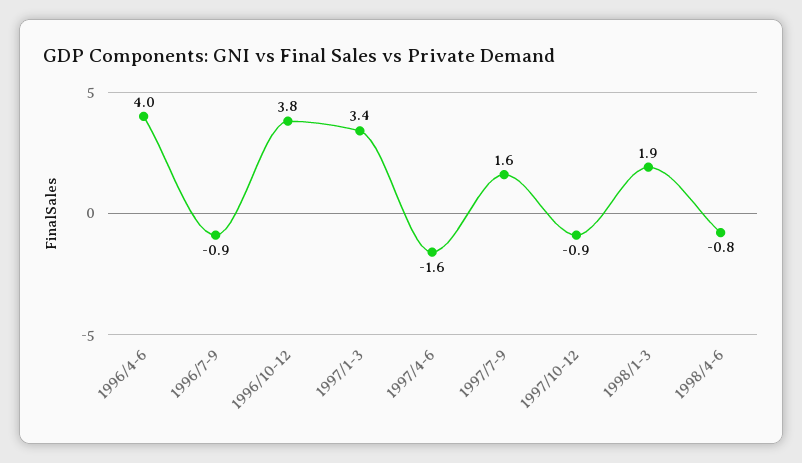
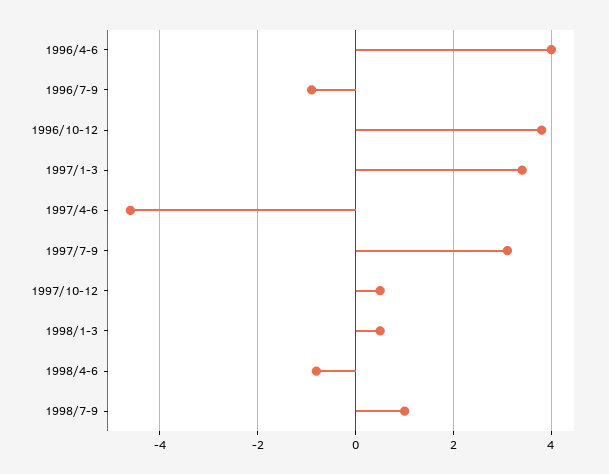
1997/4-6: -1.6 -> -4.5
1997/7-9: 1.6 -> 3
1997/10-12: -0.9 -> 0.5
1998/1-3: 1.9 -> 0.5
1998/7-9: none -> 1

